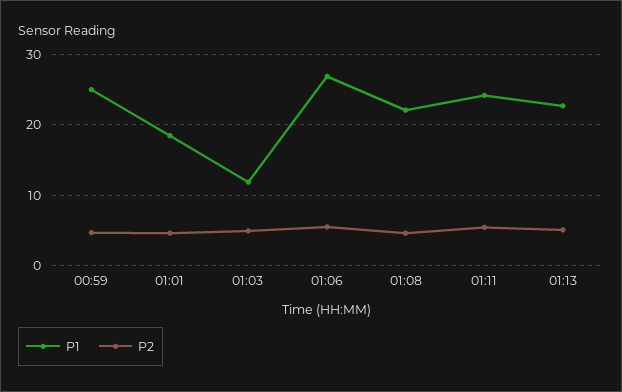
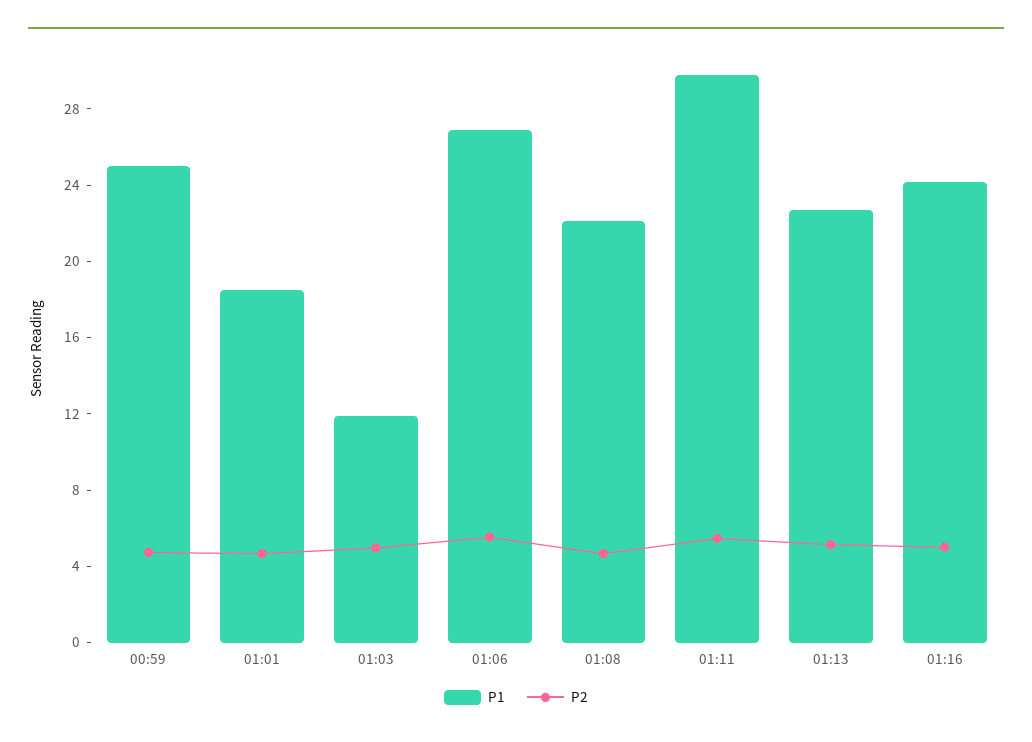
P1, 01:11: 24 -> 30
P1, 01:16: none -> 24
P2, 01:16: none -> 5

